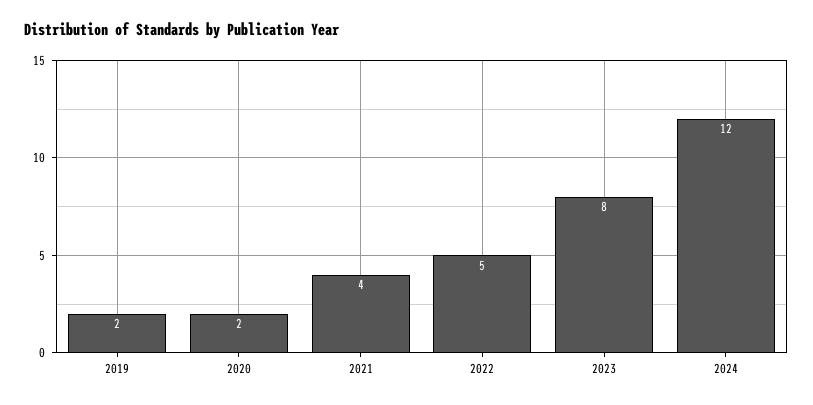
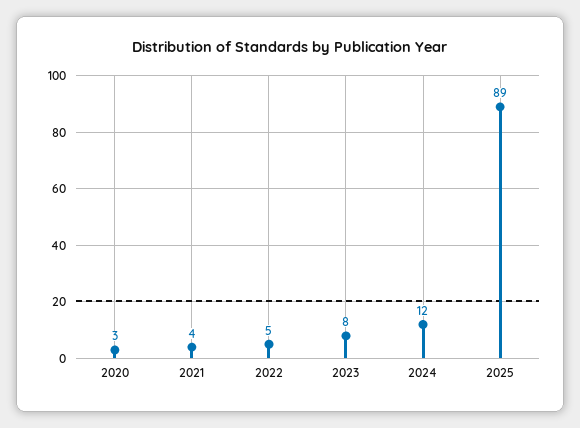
2019: 2 -> none
2020: 2 -> 3
2025: none -> 89

